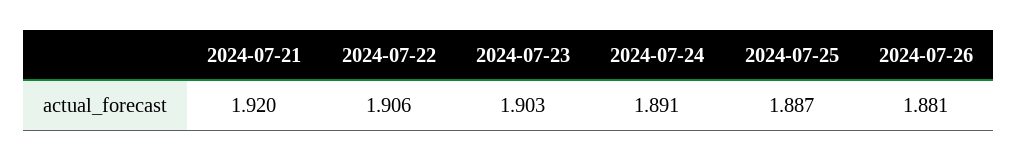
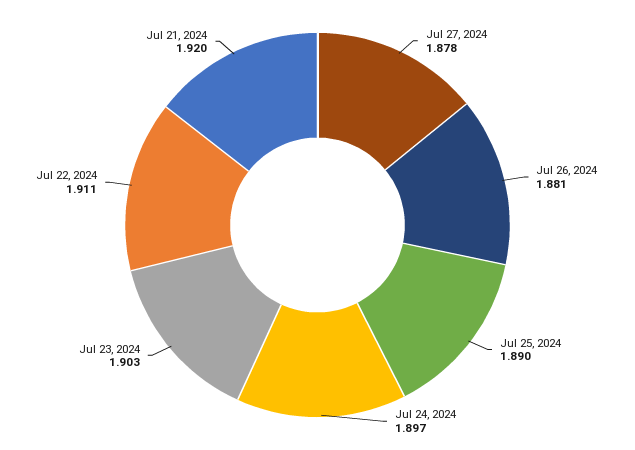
2024-07-22: 1.906 -> 1.911
2024-07-24: 1.891 -> 1.897
2024-07-25: 1.887 -> 1.89
Jul 27, 2024: none -> 1.878

